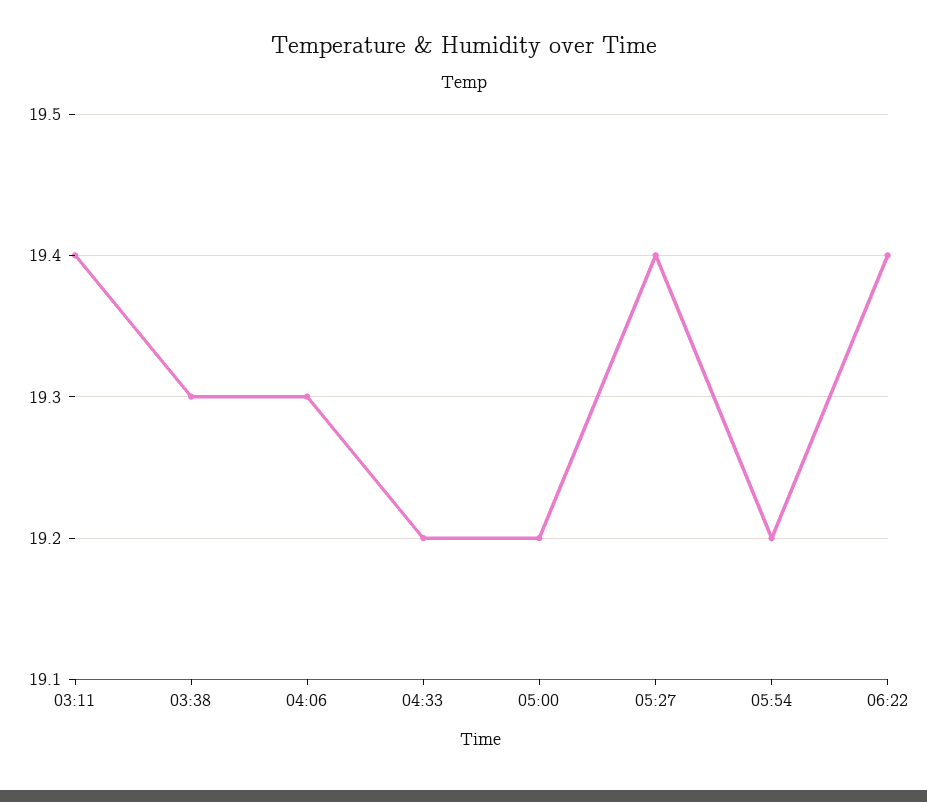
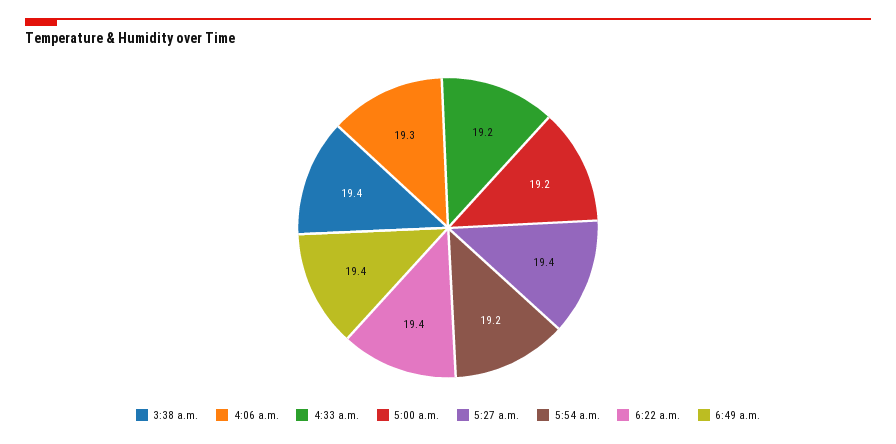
03:11: 19.4 -> none
03:38: 19.3 -> 19.4
6:49 a.m.: none -> 19.4

